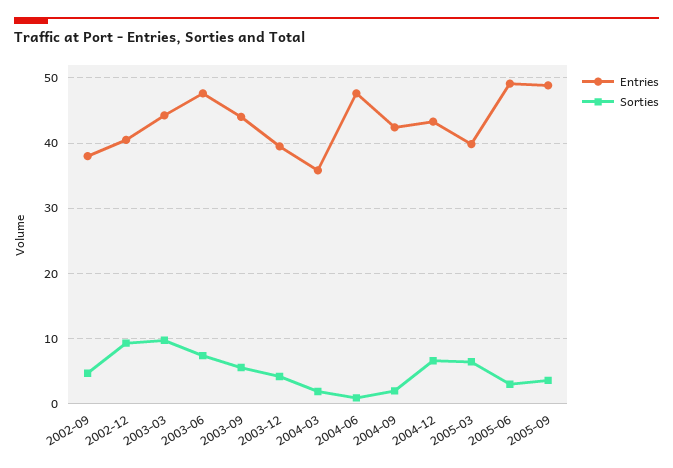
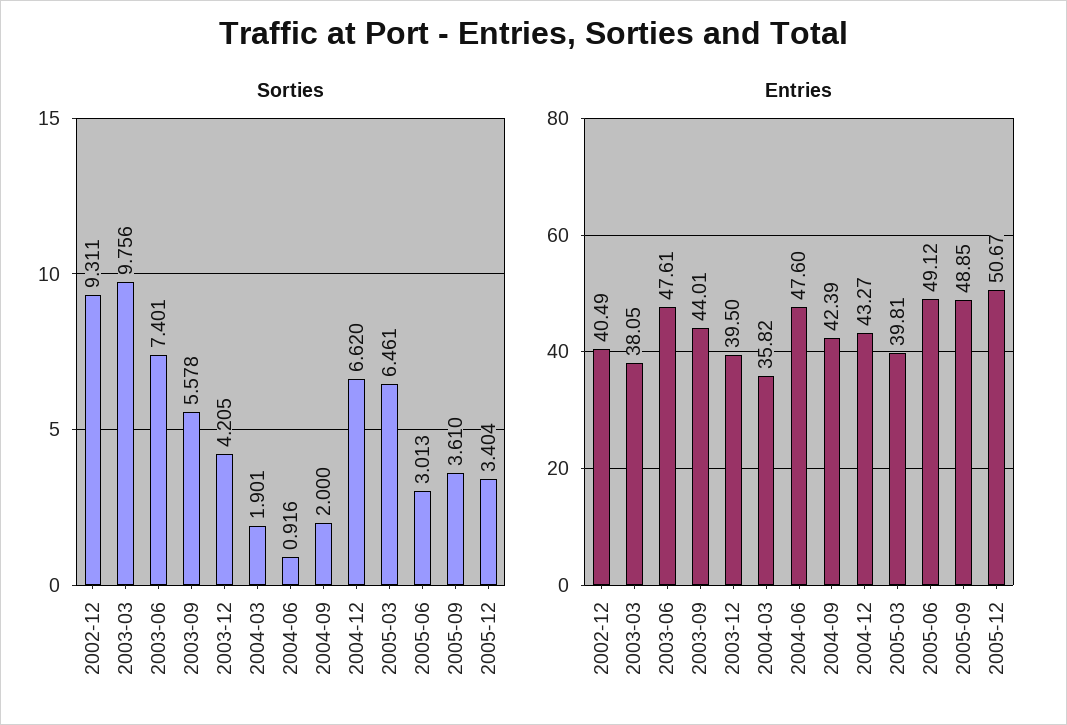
Entries, 2002-09: 38 -> none
Sorties, 2002-09: 5 -> none
Entries, 2003-03: 44 -> 38.05
Sorties, 2005-12: none -> 3.404
Entries, 2005-12: none -> 50.67

